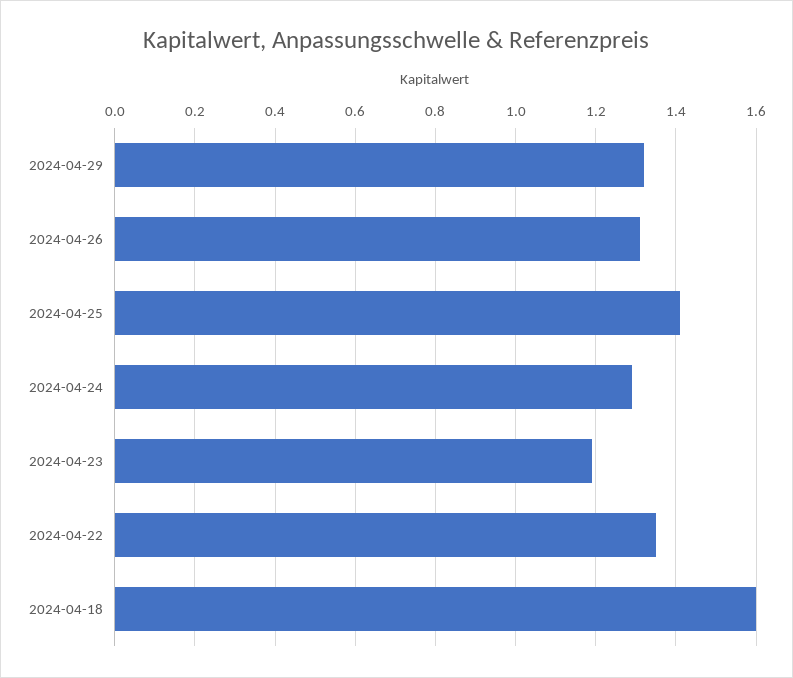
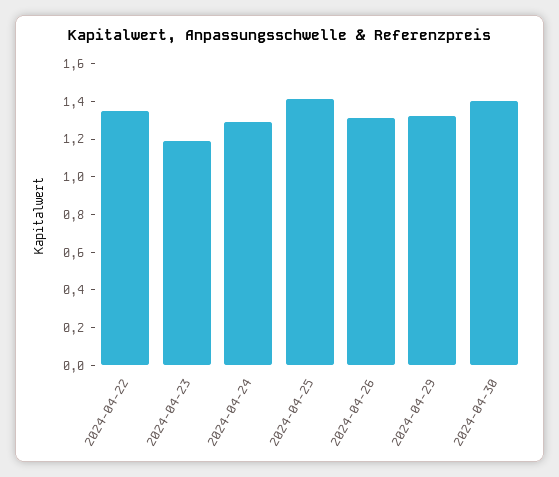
2024-04-18: 1.6 -> none
2024-04-30: none -> 1.4

